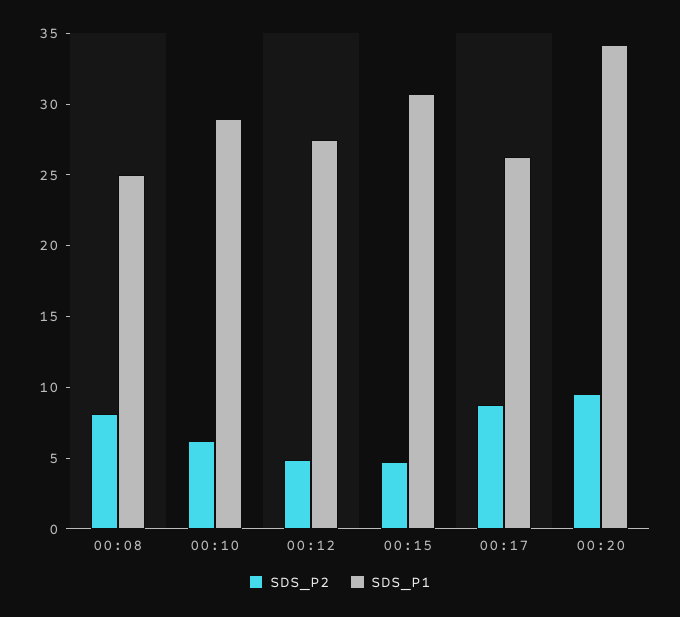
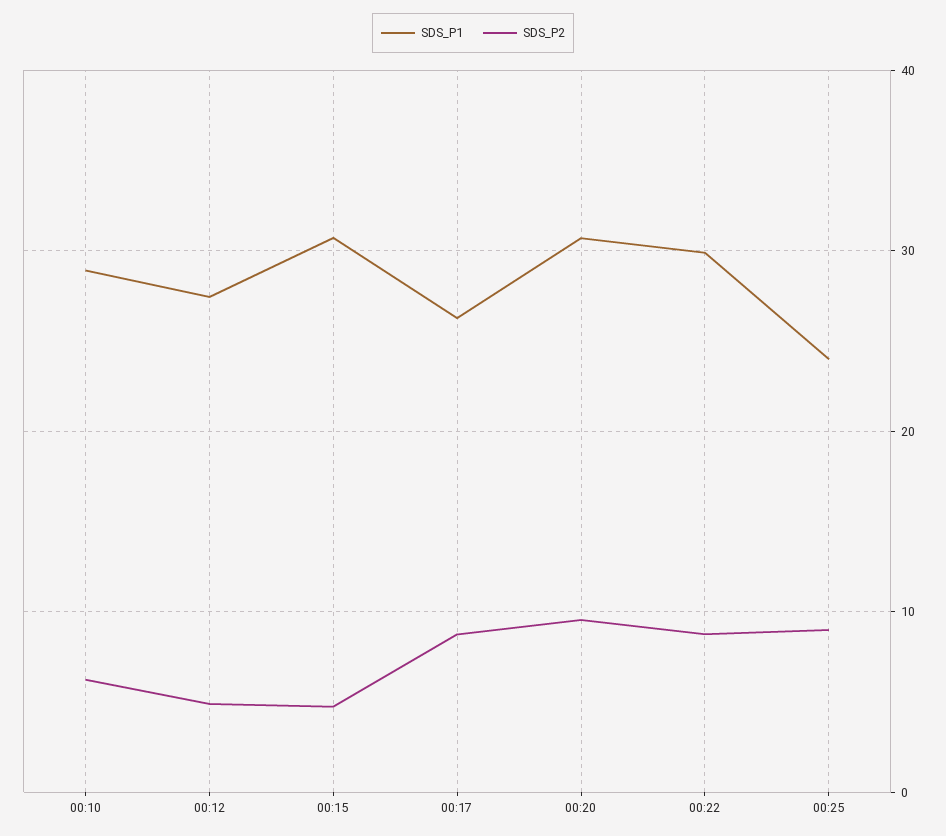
SDS_P2, 00:08: 8 -> none
SDS_P1, 00:08: 25 -> none
SDS_P1, 00:20: 34 -> 31
SDS_P1, 00:22: none -> 30
SDS_P2, 00:22: none -> 9
SDS_P1, 00:25: none -> 24
SDS_P2, 00:25: none -> 9

